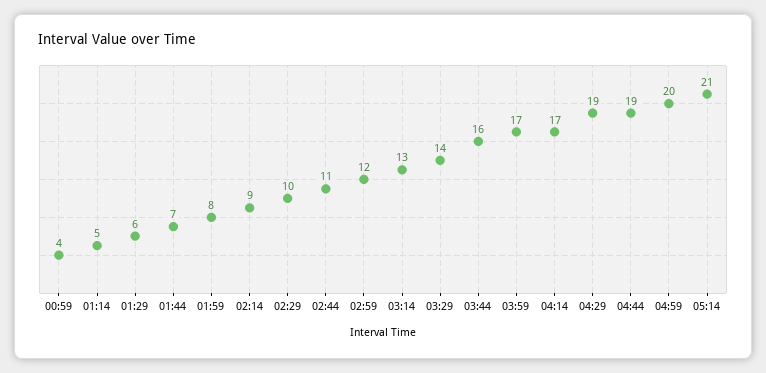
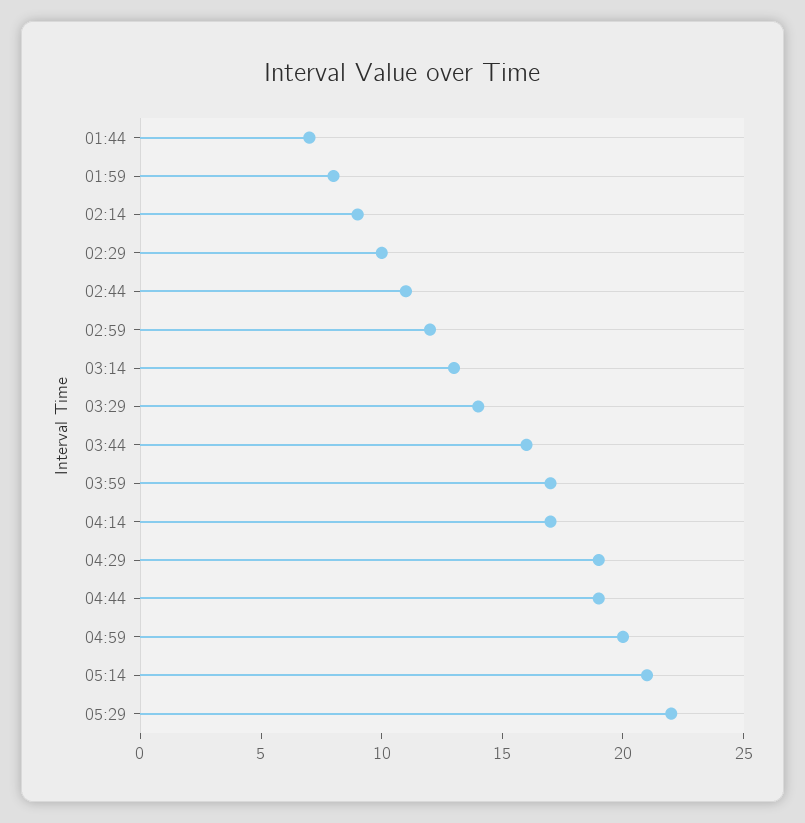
00:59: 4 -> none
01:14: 5 -> none
01:29: 6 -> none
05:29: none -> 22

